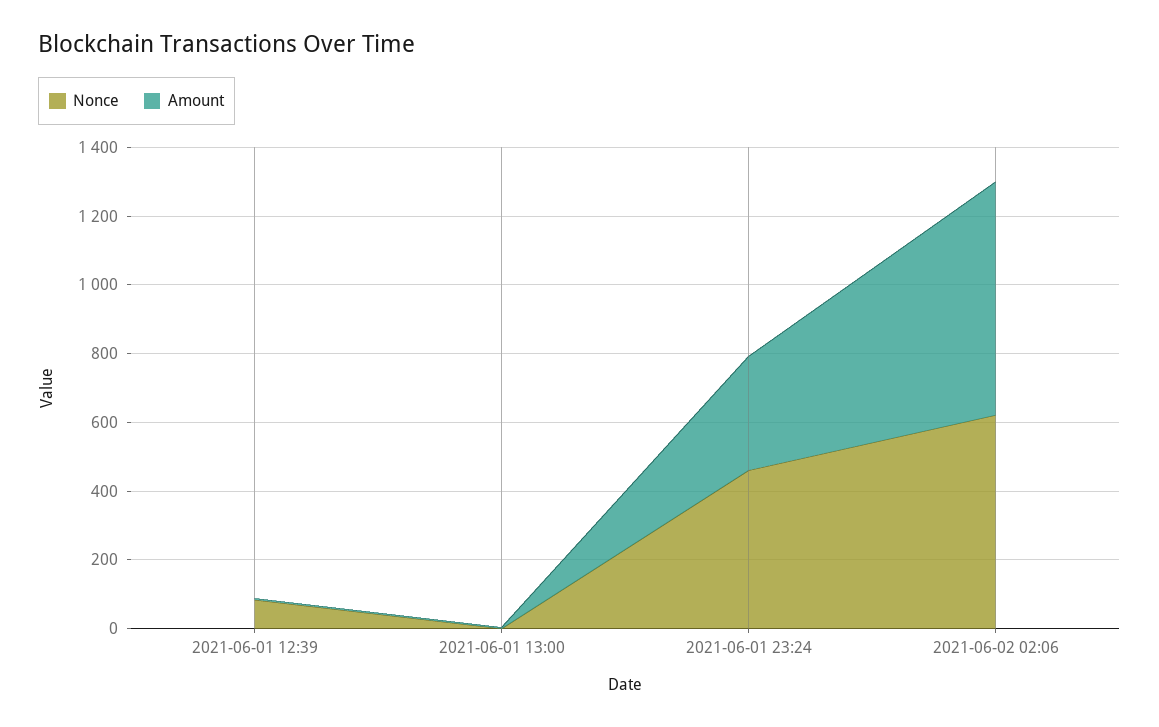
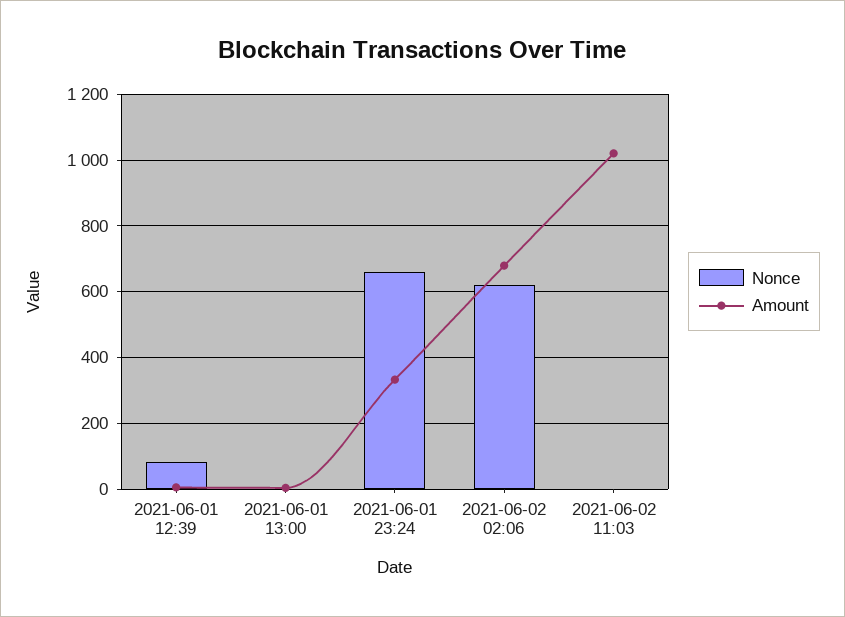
Nonce, 2021-06-01 23:24: 450 -> 660
Nonce, 2021-06-02 11:03: none -> 0
Amount, 2021-06-02 11:03: none -> 1020

